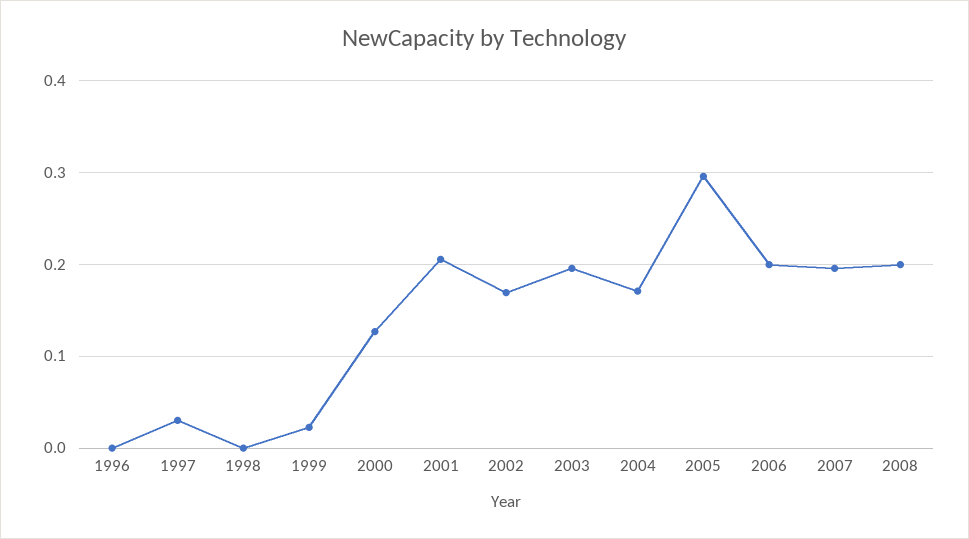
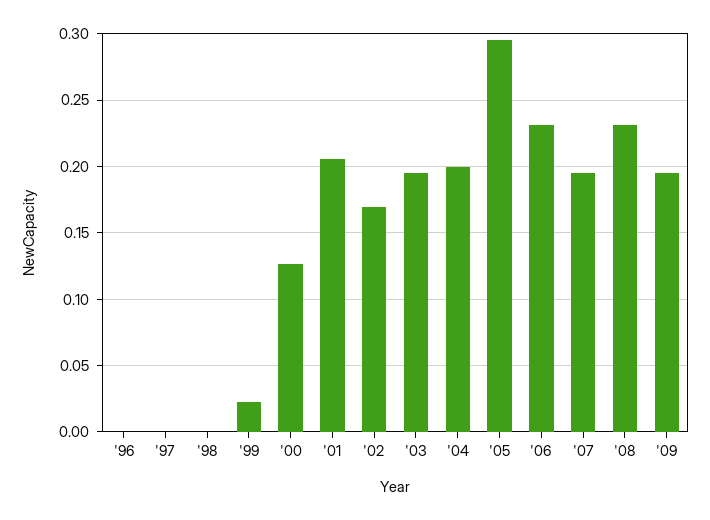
1997: 0.03 -> 0
2004: 0.17 -> 0.2
2006: 0.2 -> 0.23
2008: 0.2 -> 0.23
'09: none -> 0.195

